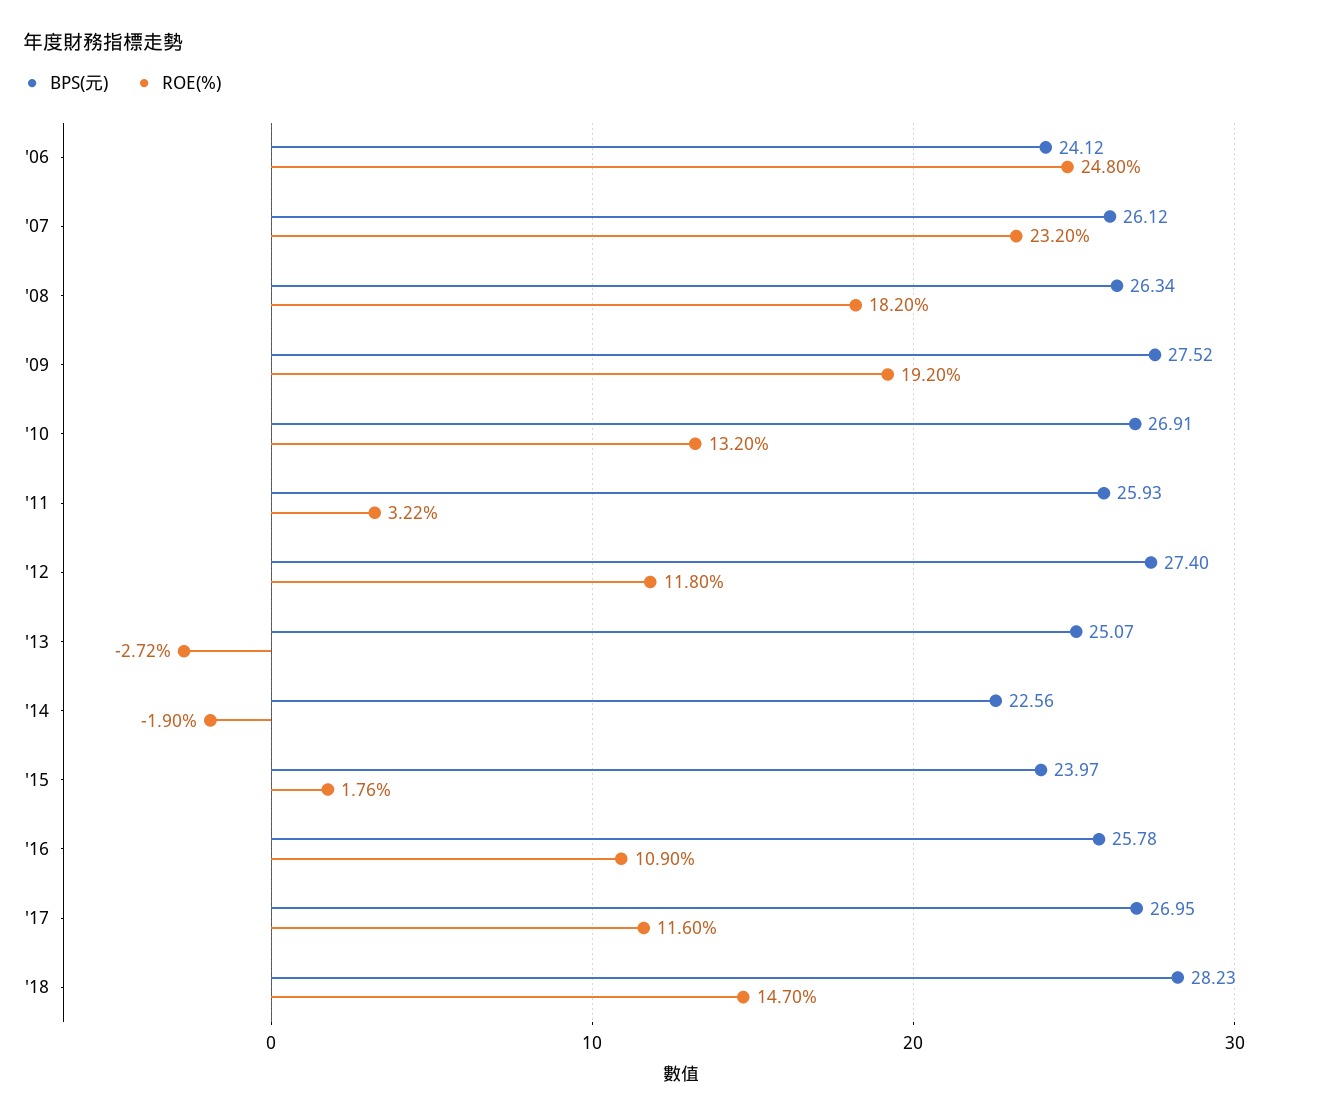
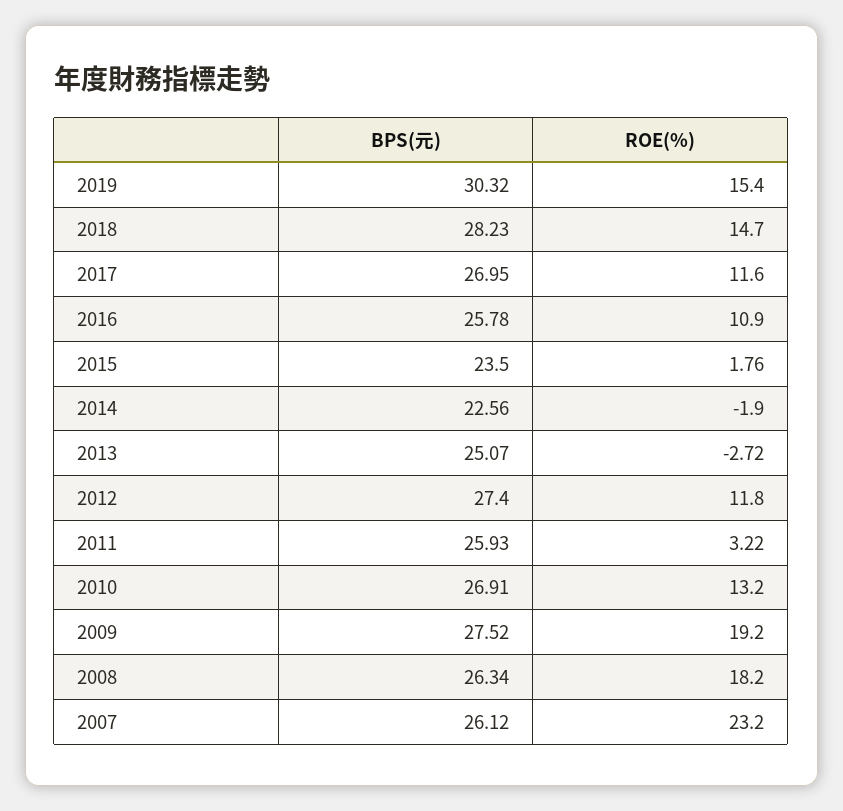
BPS(元), '06: 24.12 -> none
ROE(%), '06: 24.8 -> none
BPS(元), '15: 23.97 -> 23.5
BPS(元), 2019: none -> 30.32
ROE(%), 2019: none -> 15.4

